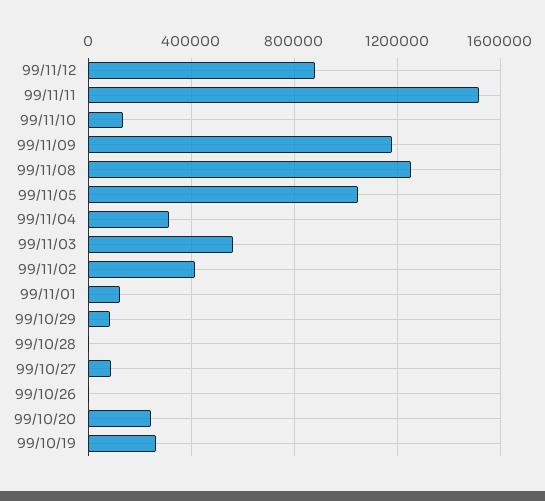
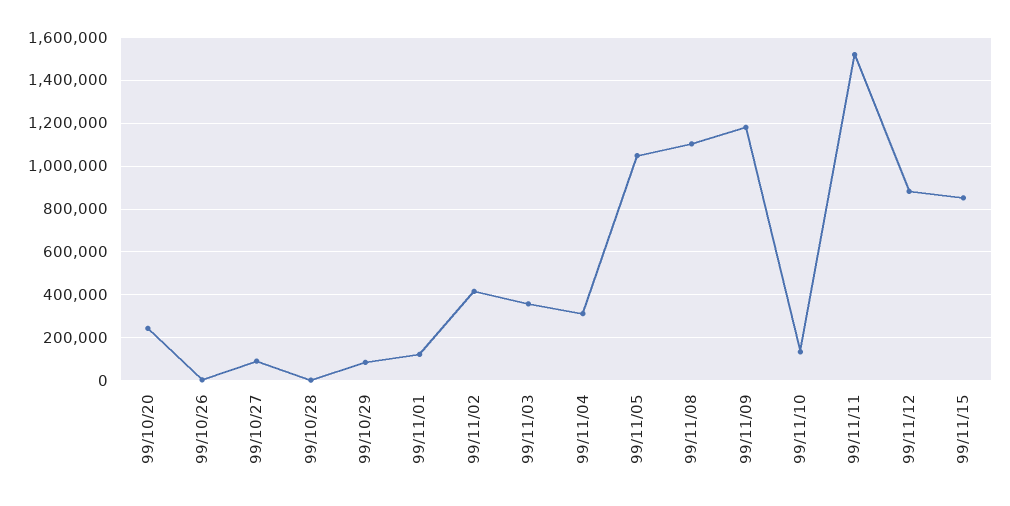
99/11/08: 1250000 -> 1100000
99/11/03: 550000 -> 350000
99/10/19: 250000 -> none
99/11/15: none -> 850000

